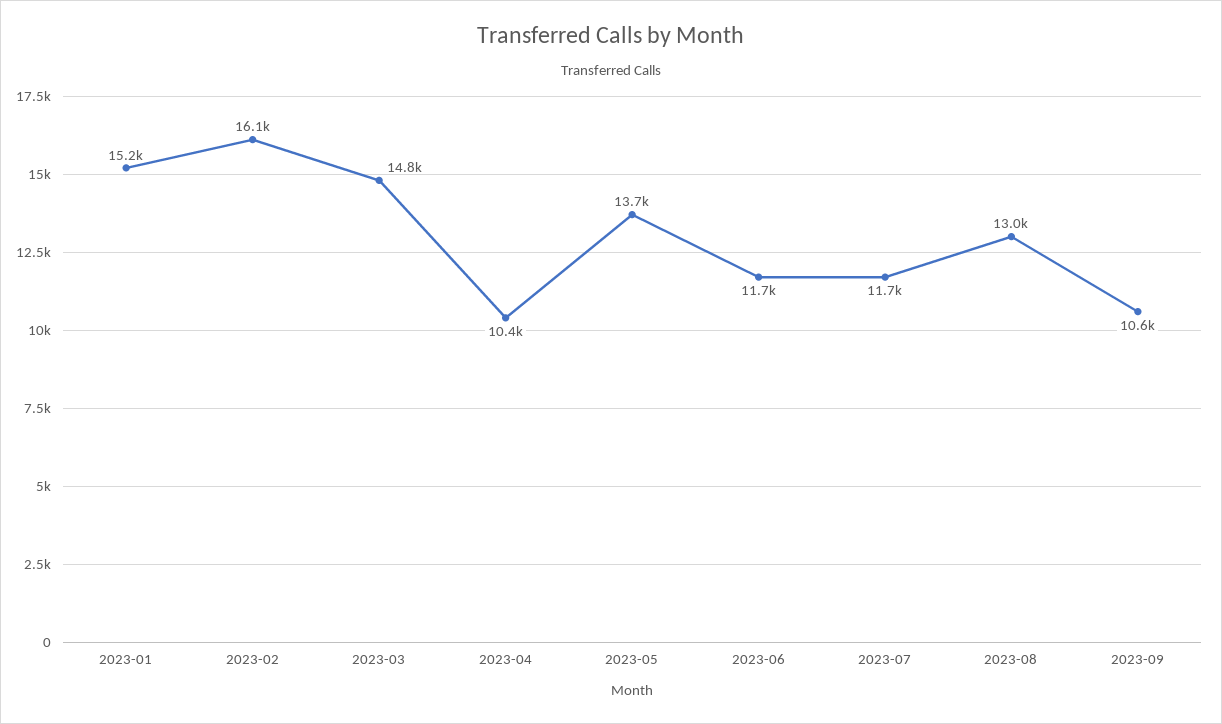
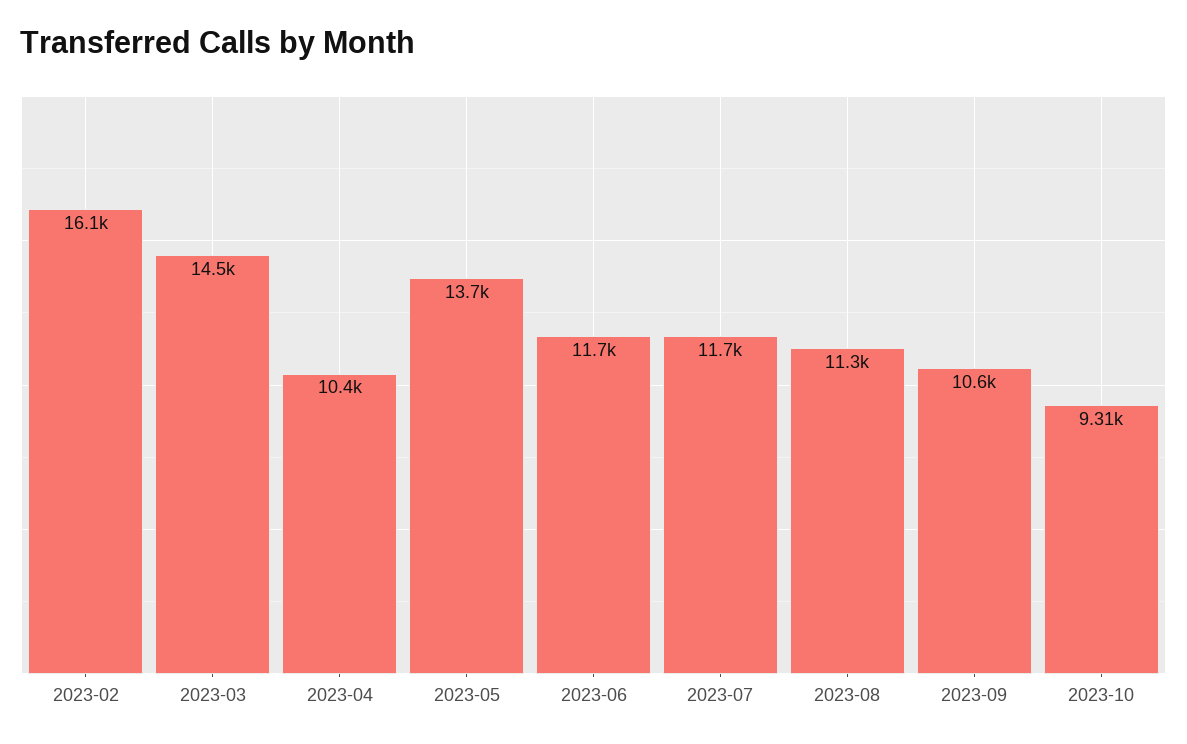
2023-01: 15200 -> none
2023-03: 14800 -> 14500
2023-08: 13000 -> 11300
2023-10: none -> 9310

